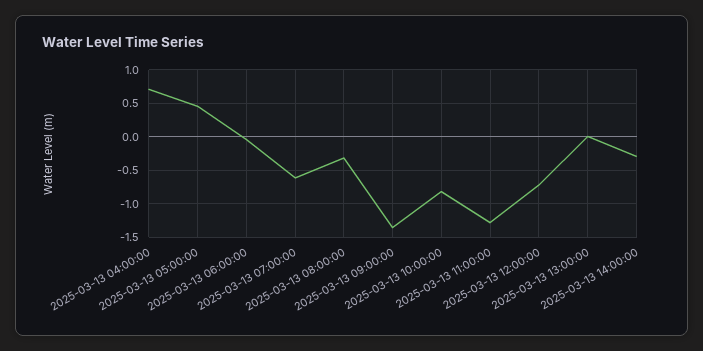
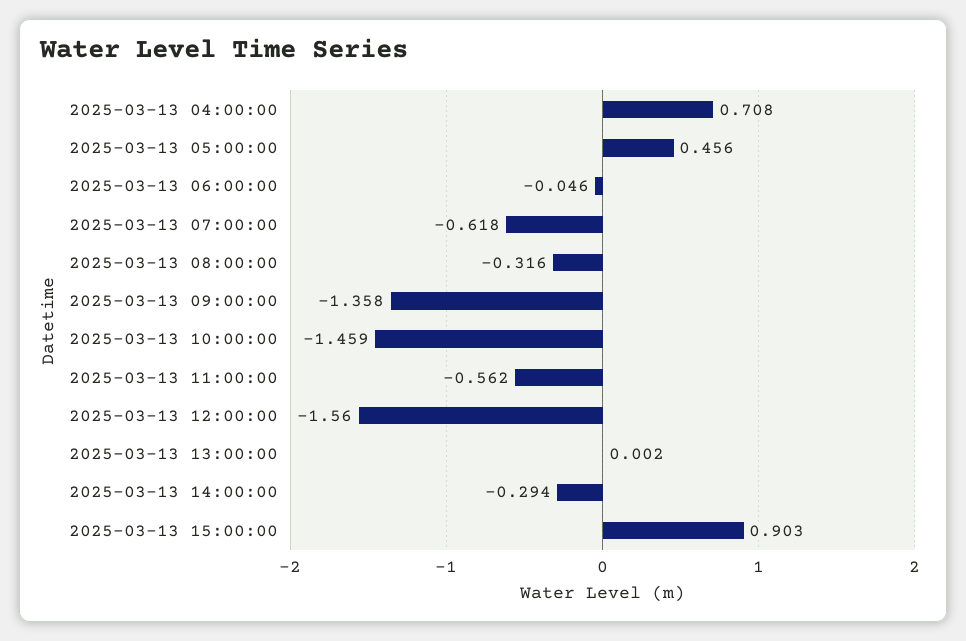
2025-03-13 10:00:00: -0.8 -> -1.459
2025-03-13 11:00:00: -1.3 -> -0.562
2025-03-13 12:00:00: -0.7 -> -1.56
2025-03-13 15:00:00: none -> 0.903

